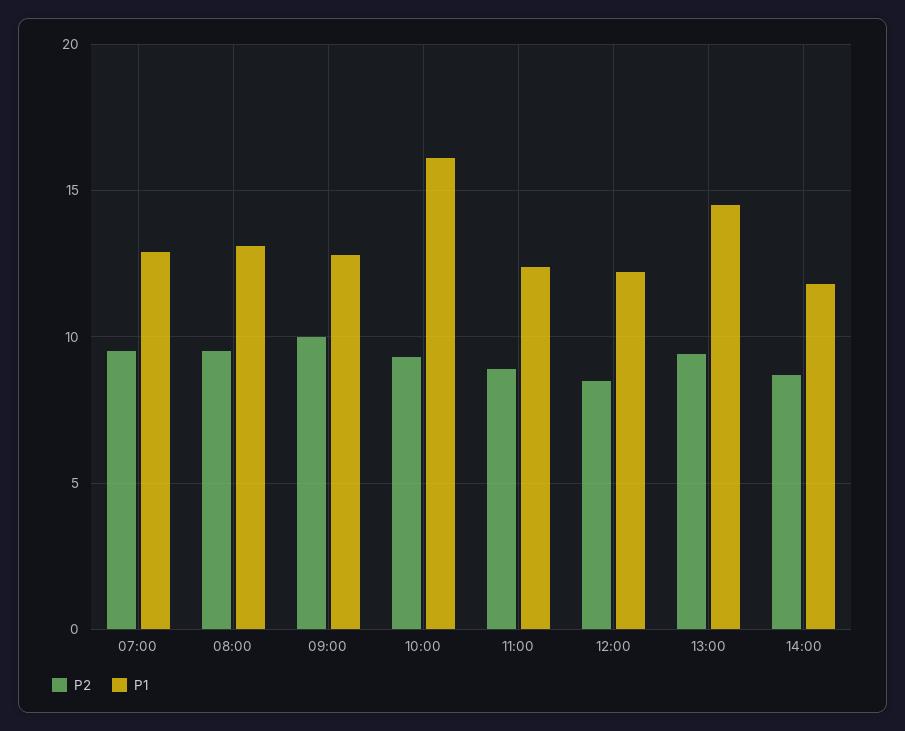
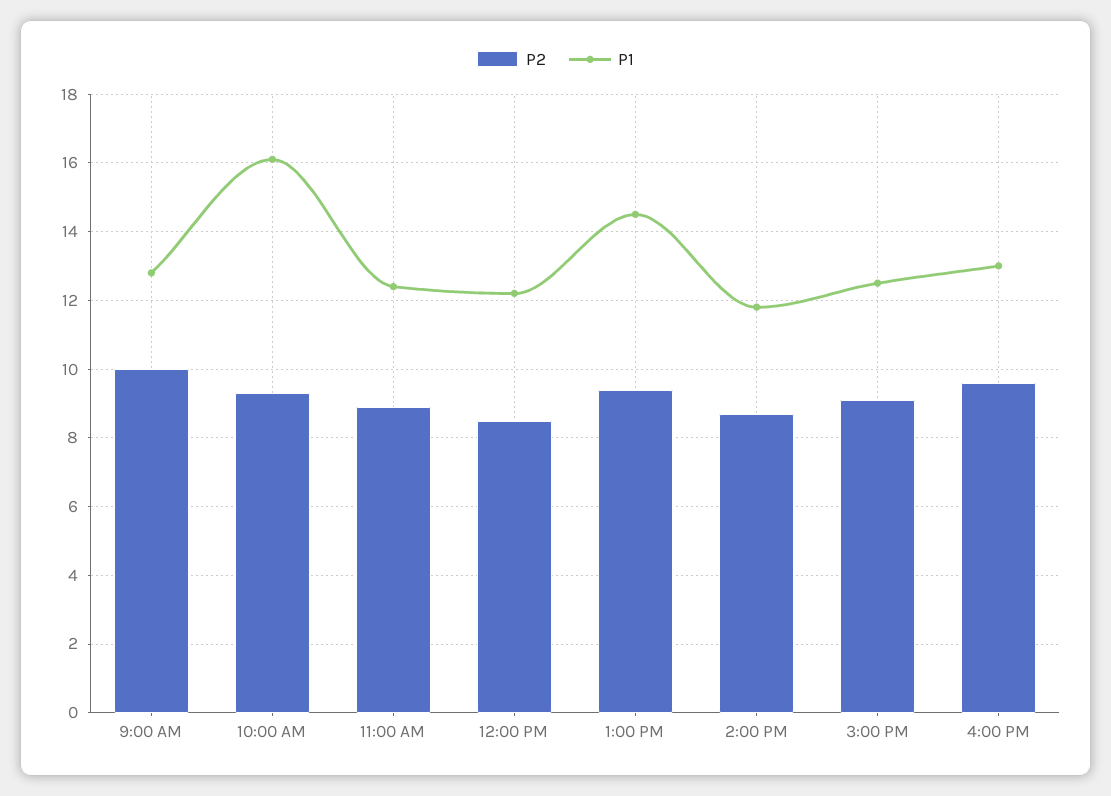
P2, 07:00: 9.5 -> none
P1, 07:00: 13 -> none
P2, 08:00: 9.5 -> none
P1, 08:00: 13 -> none
P2, 3:00 PM: none -> 9
P1, 3:00 PM: none -> 12.5
P2, 4:00 PM: none -> 9.5
P1, 4:00 PM: none -> 13

